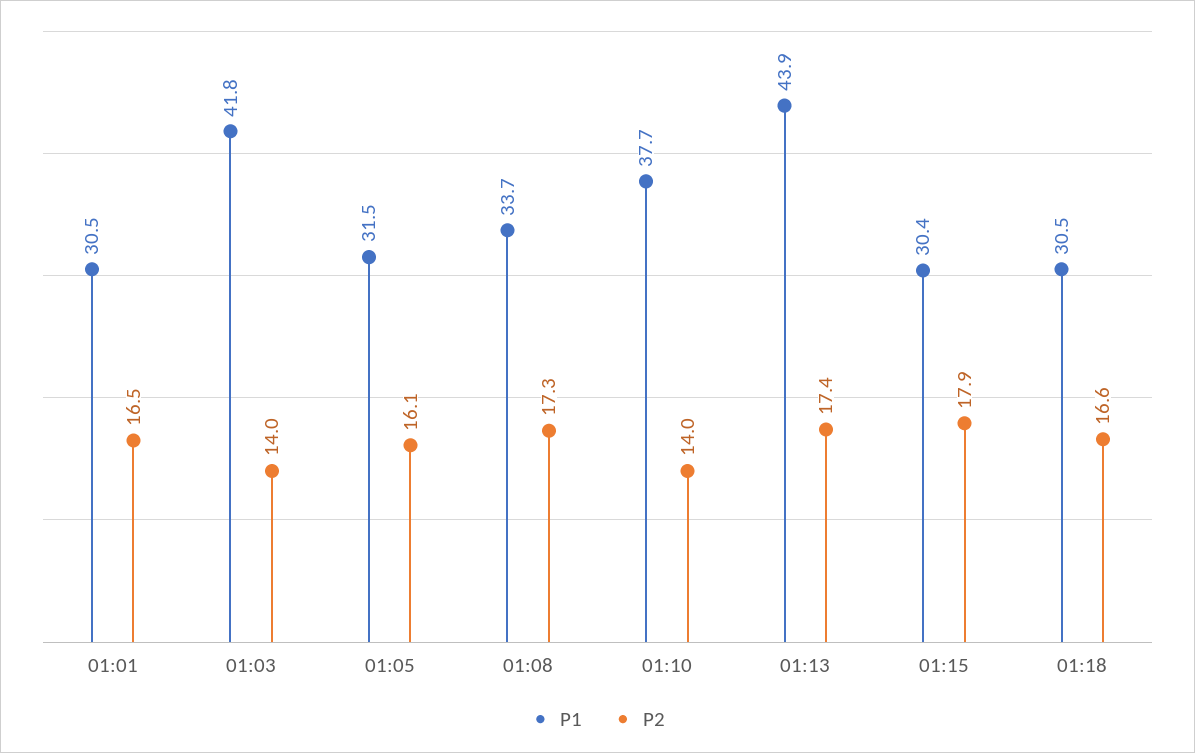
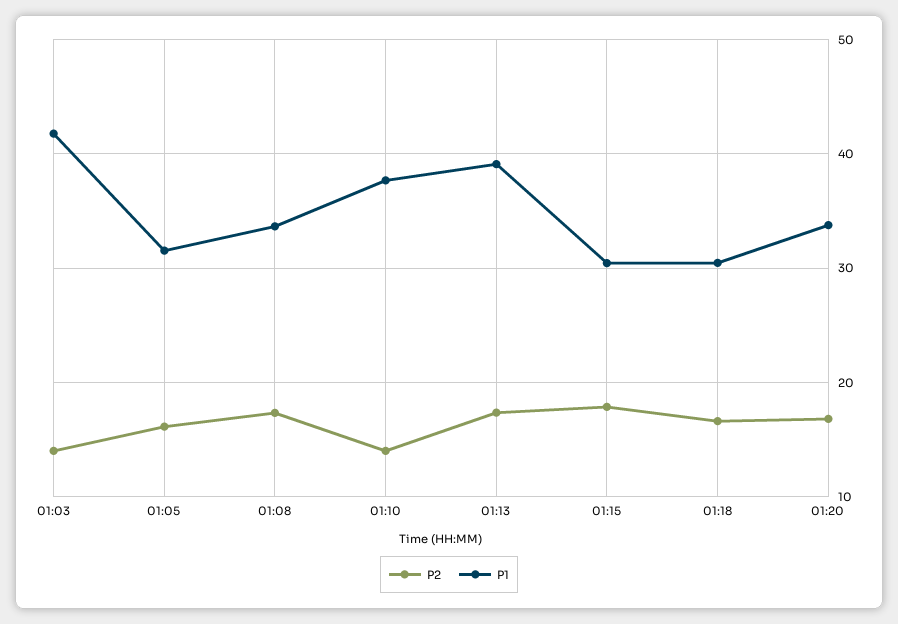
P1, 01:01: 30.5 -> none
P2, 01:01: 16.5 -> none
P1, 01:13: 43.9 -> 39
P2, 01:20: none -> 17
P1, 01:20: none -> 34

